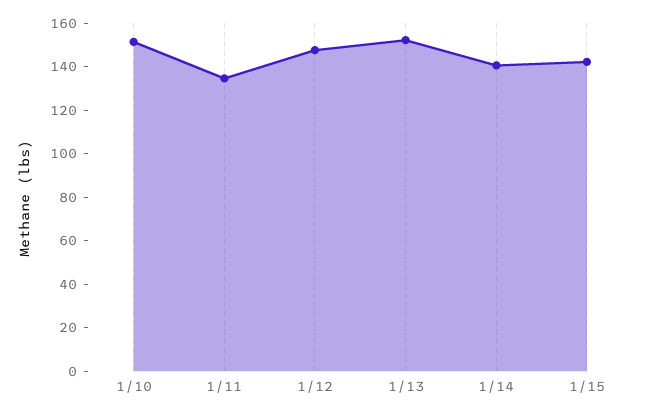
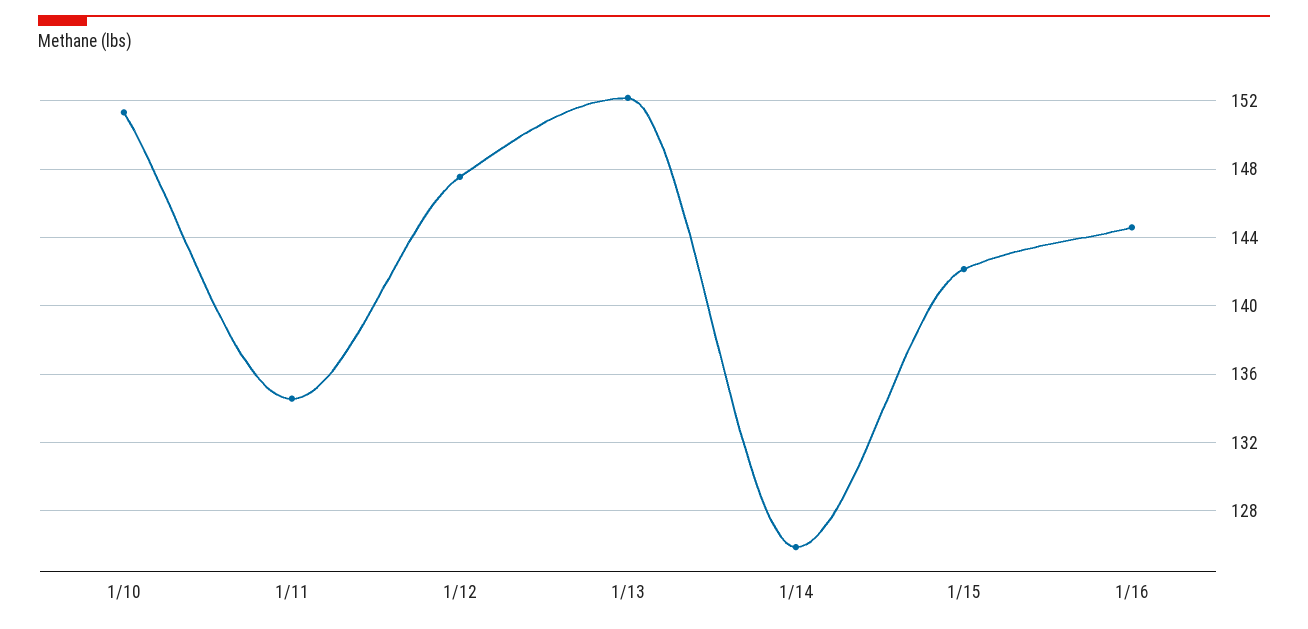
1/14: 140 -> 126
1/16: none -> 144.5

